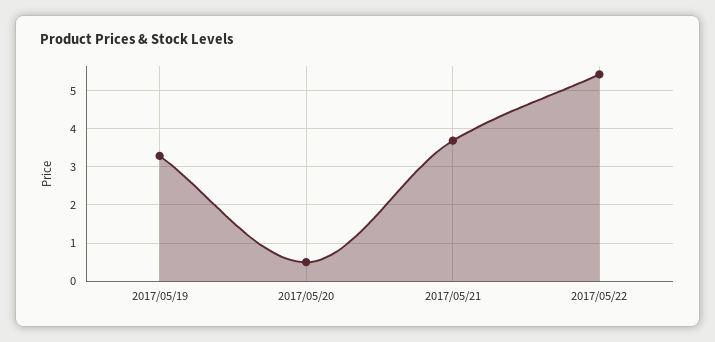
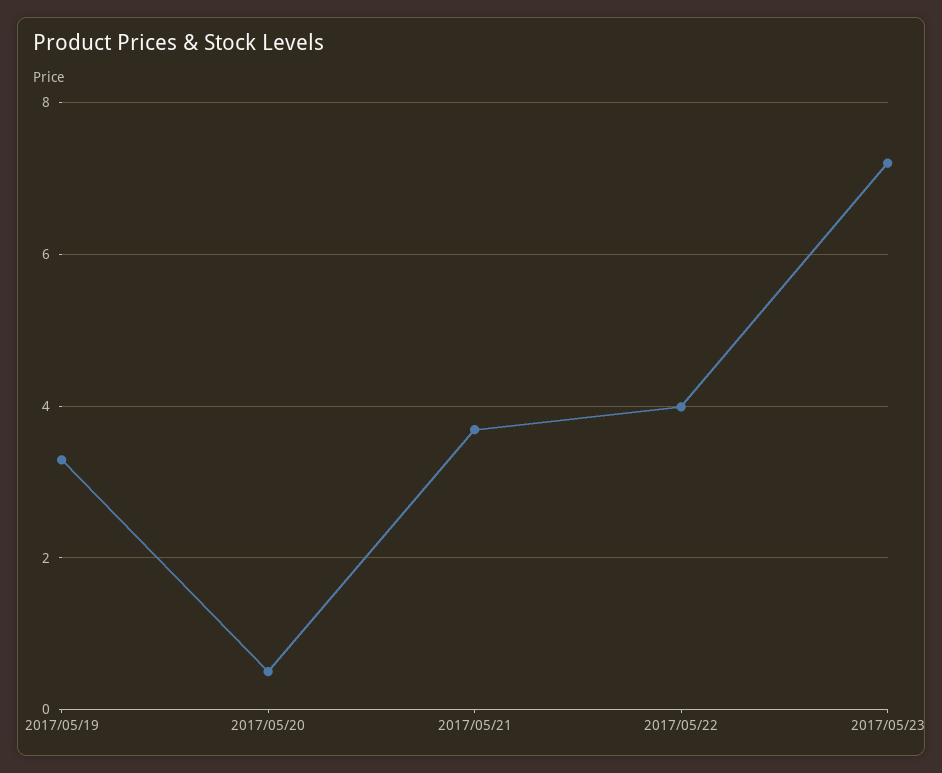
2017/05/22: 5.4 -> 4
2017/05/23: none -> 7.2

